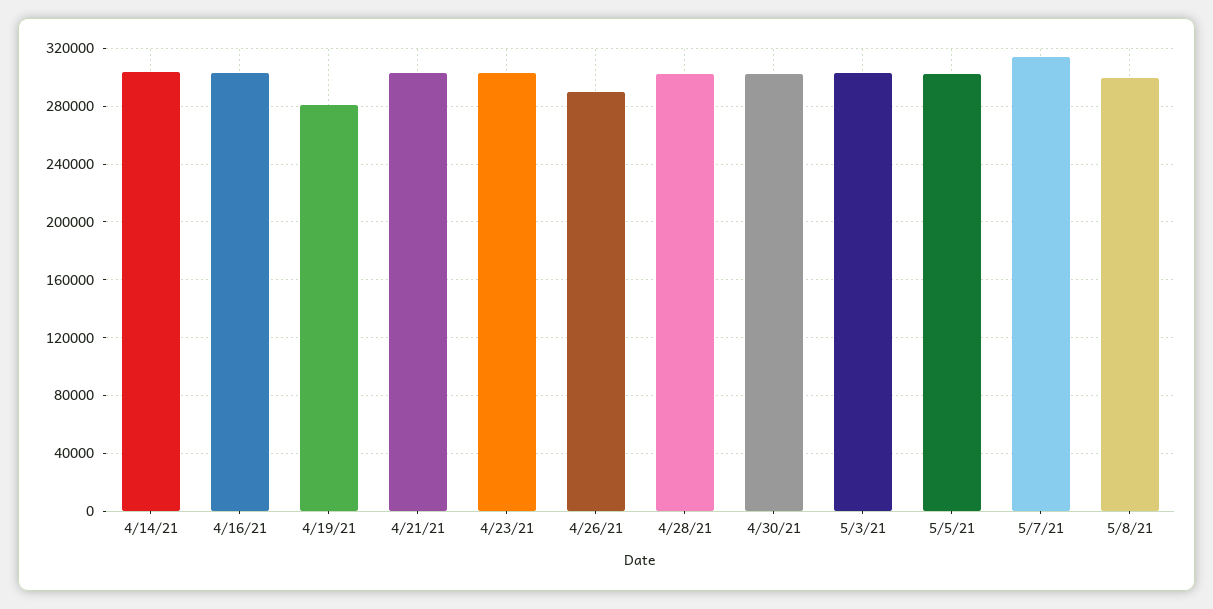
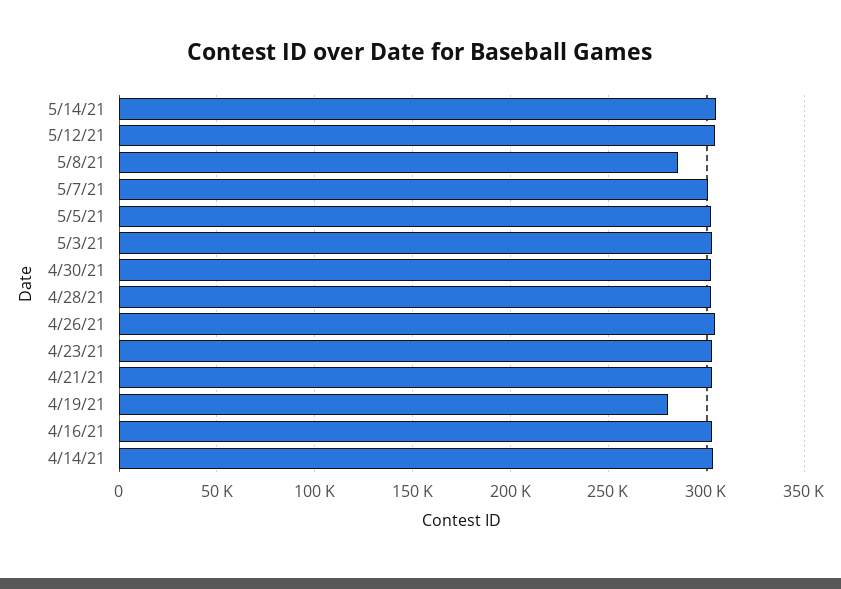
4/26/21: 290000 -> 305000
5/7/21: 315000 -> 300000
5/8/21: 300000 -> 285000
5/14/21: none -> 305000
5/12/21: none -> 305000

